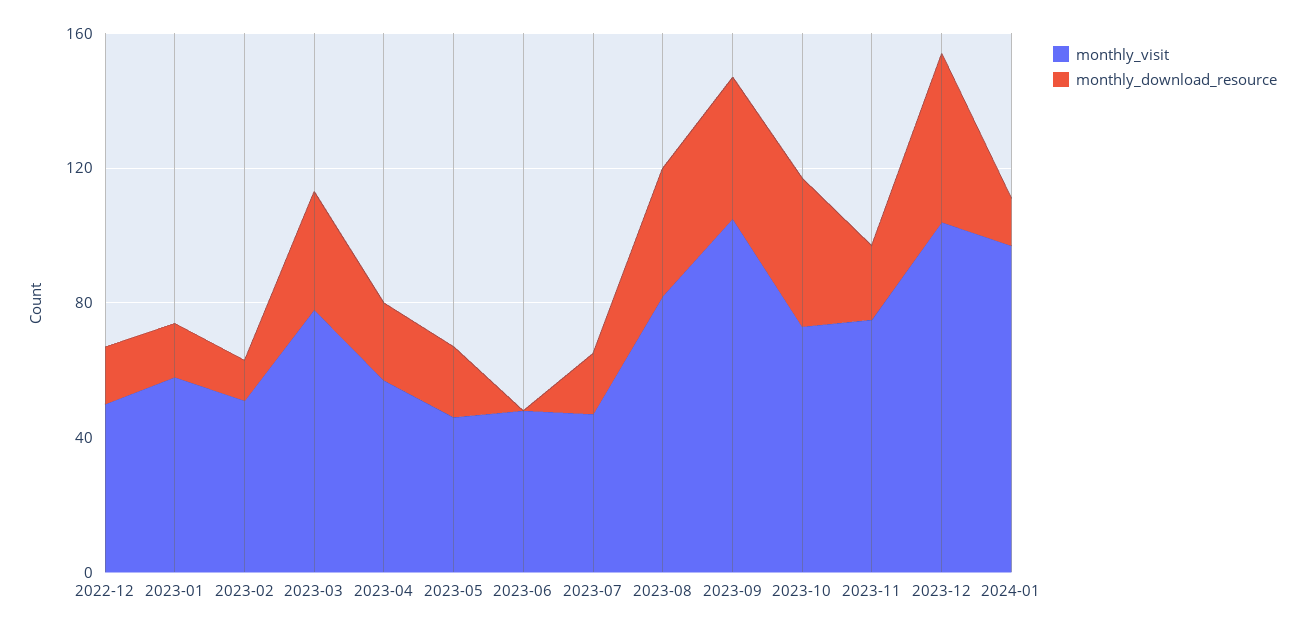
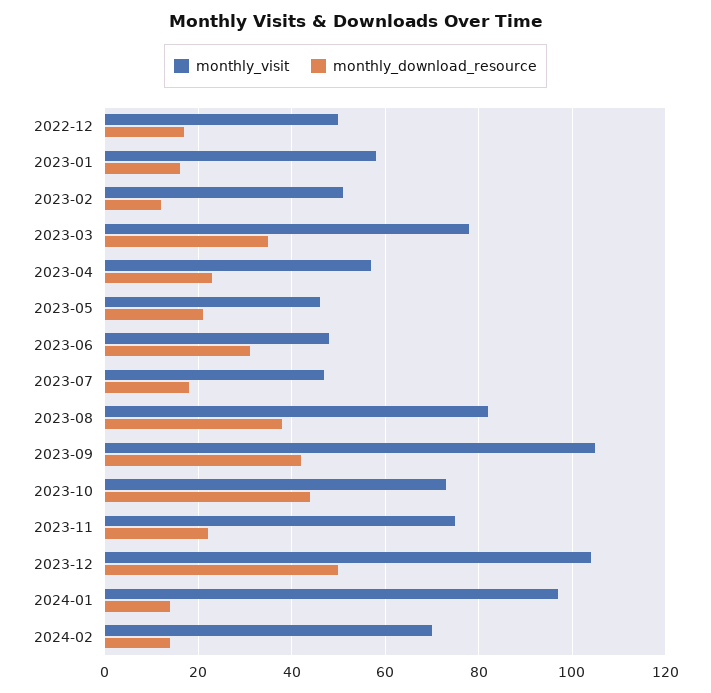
monthly_download_resource, 2023-06: 0 -> 30
monthly_visit, 2024-02: none -> 70
monthly_download_resource, 2024-02: none -> 15

